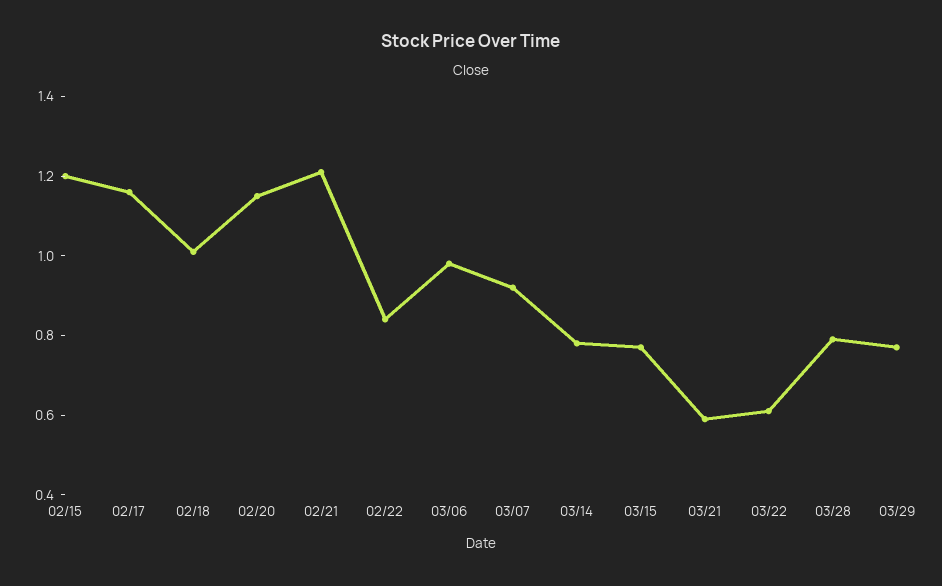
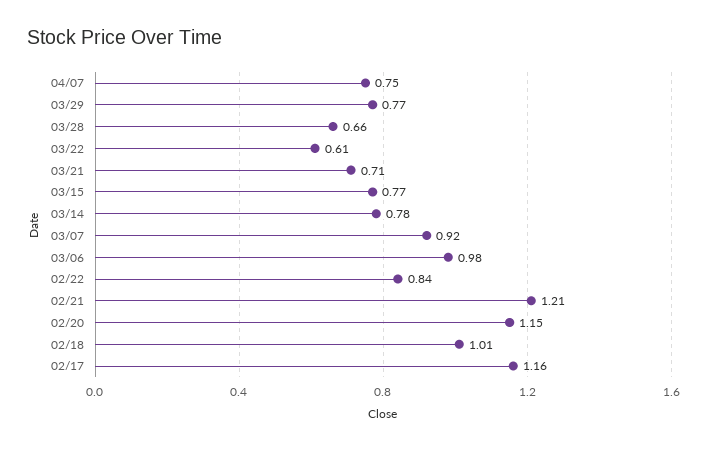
02/15: 1.2 -> none
03/21: 0.6 -> 0.71
03/28: 0.8 -> 0.66
04/07: none -> 0.75

